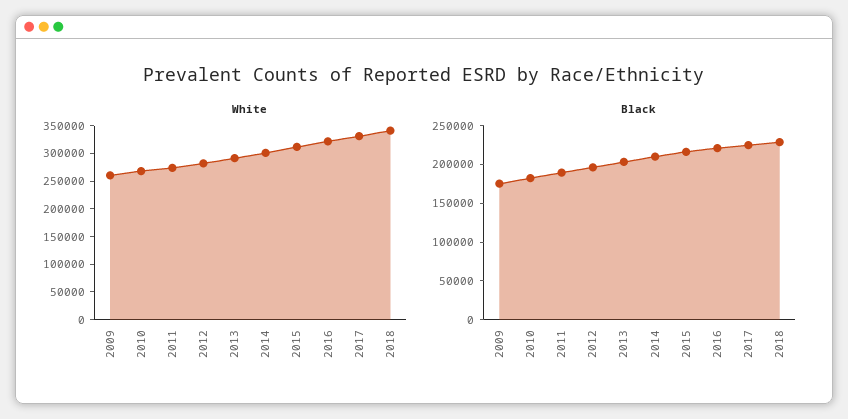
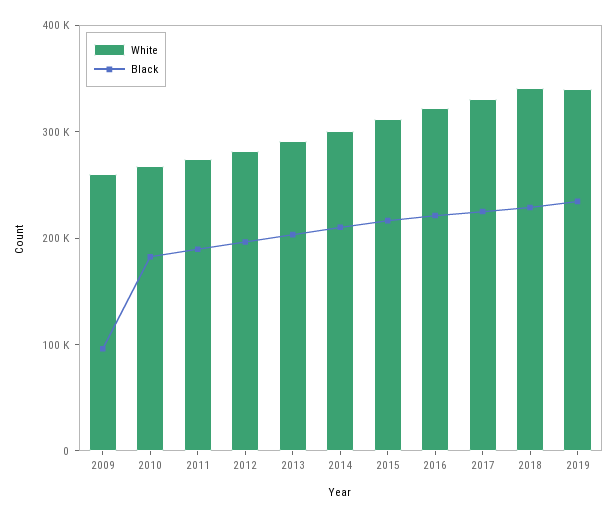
Black, 2009: 175000 -> 100000
White, 2019: none -> 340000
Black, 2019: none -> 240000

